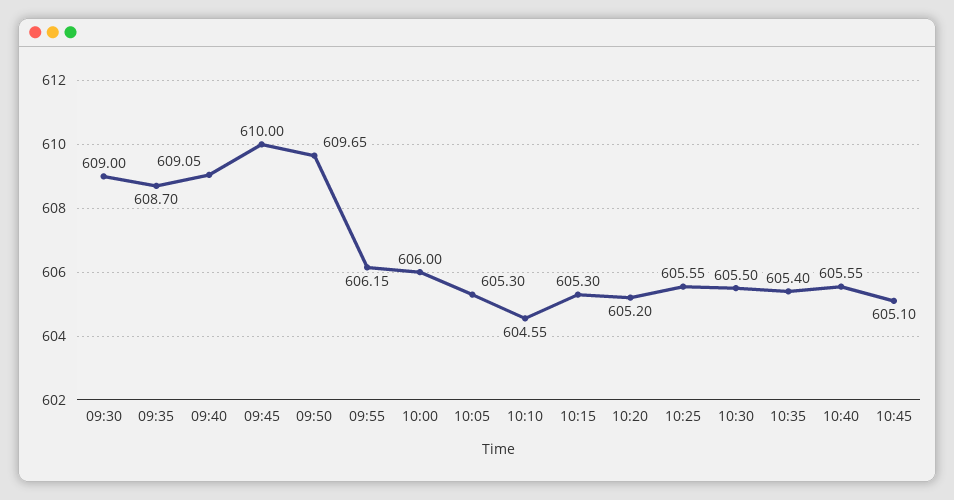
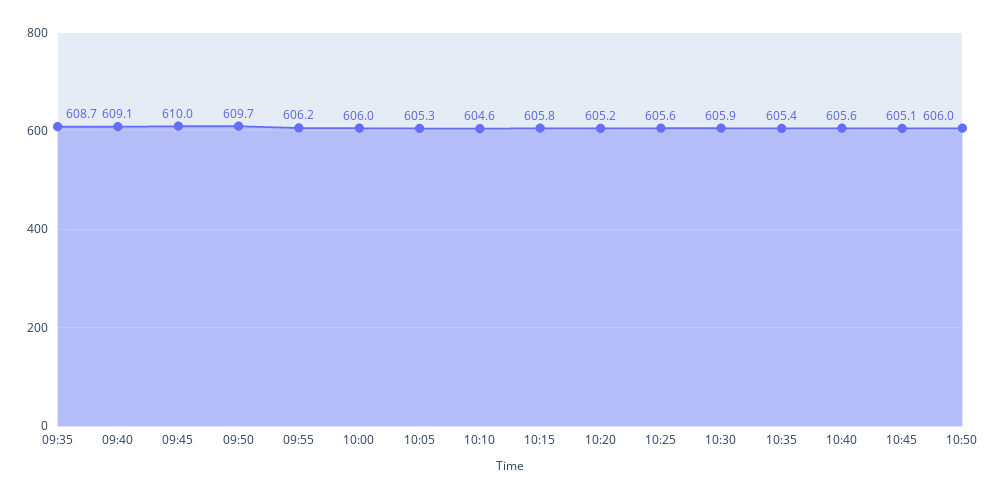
09:30: 609 -> none
10:15: 605.3 -> 605.8
10:30: 605.5 -> 605.9
10:50: none -> 606

